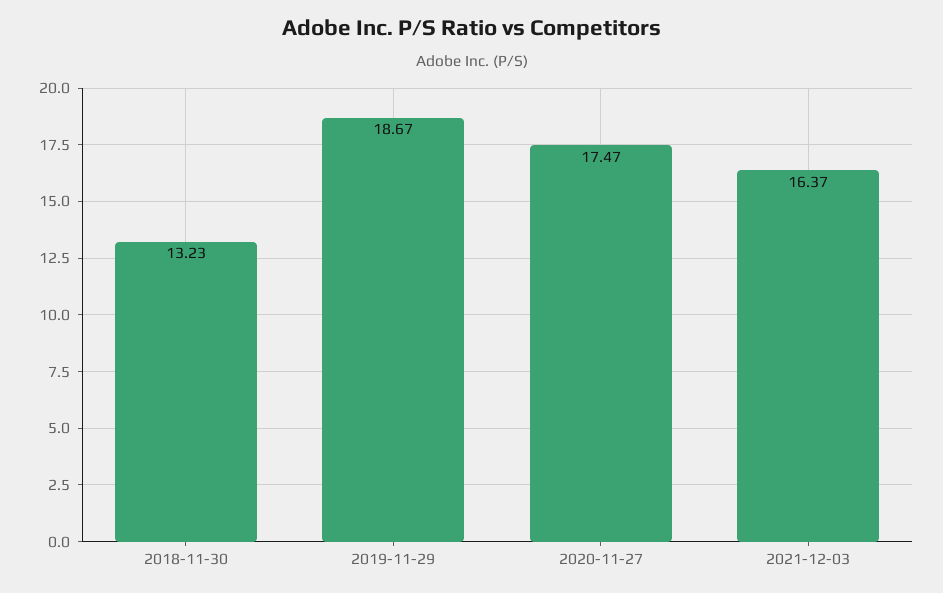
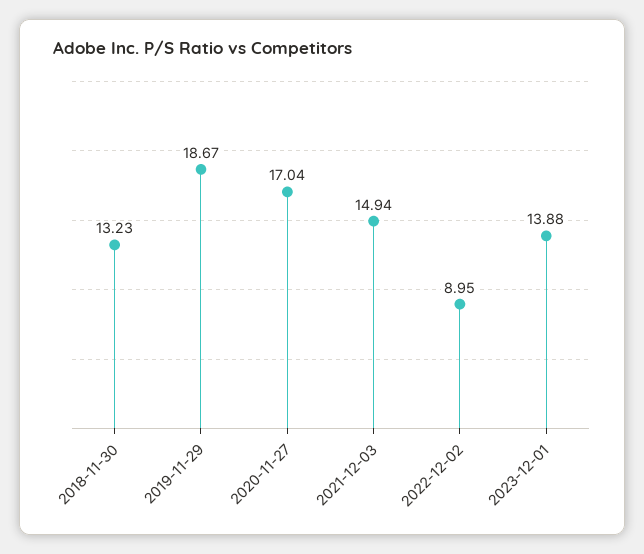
2020-11-27: 17.47 -> 17.04
2021-12-03: 16.37 -> 14.94
2022-12-02: none -> 8.95
2023-12-01: none -> 13.88

